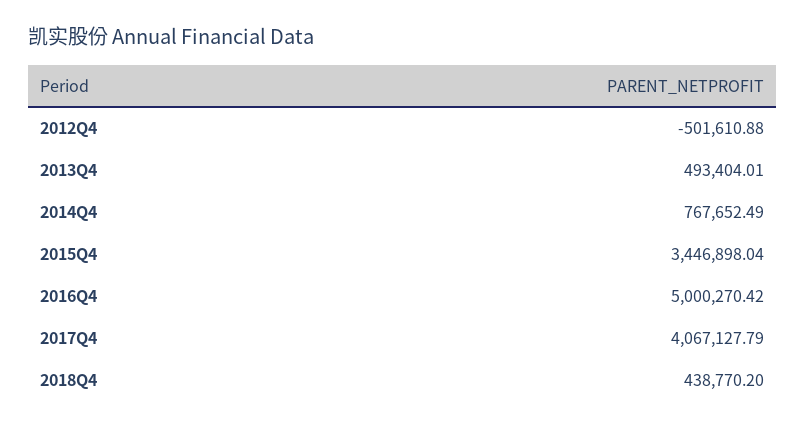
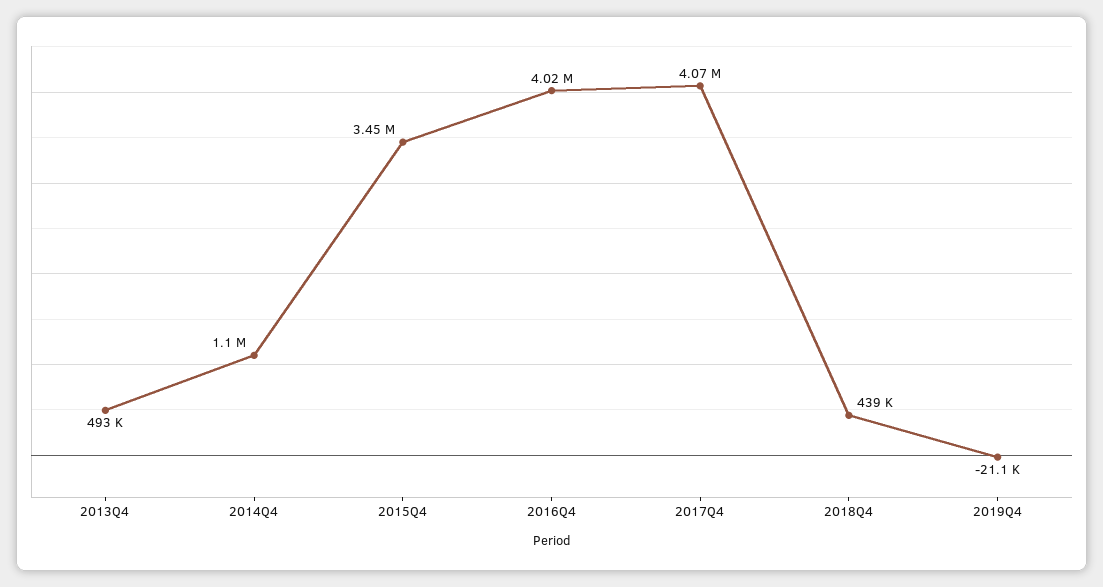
2012Q4: -501610.88 -> none
2014Q4: 767652.49 -> 1100000
2016Q4: 5000270.42 -> 4020000
2019Q4: none -> -21100

